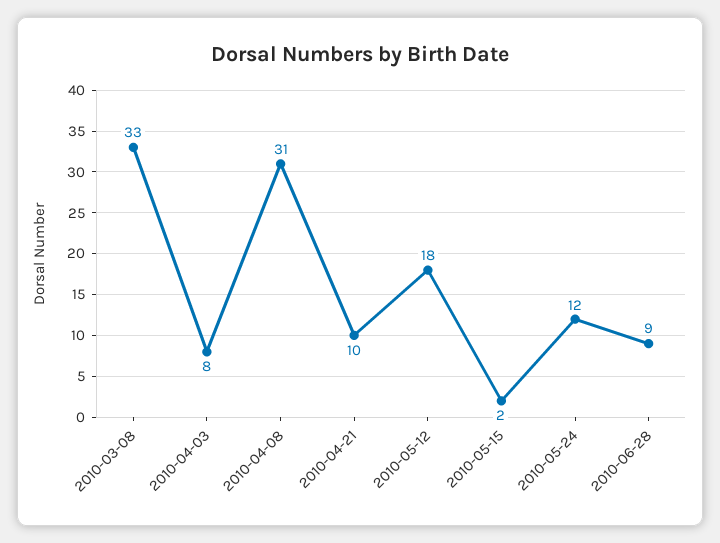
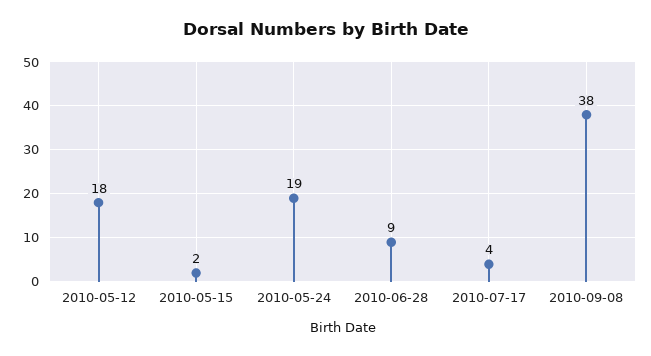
2010-03-08: 33 -> none
2010-04-03: 8 -> none
2010-04-08: 31 -> none
2010-04-21: 10 -> none
2010-05-24: 12 -> 19
2010-07-17: none -> 4
2010-09-08: none -> 38

